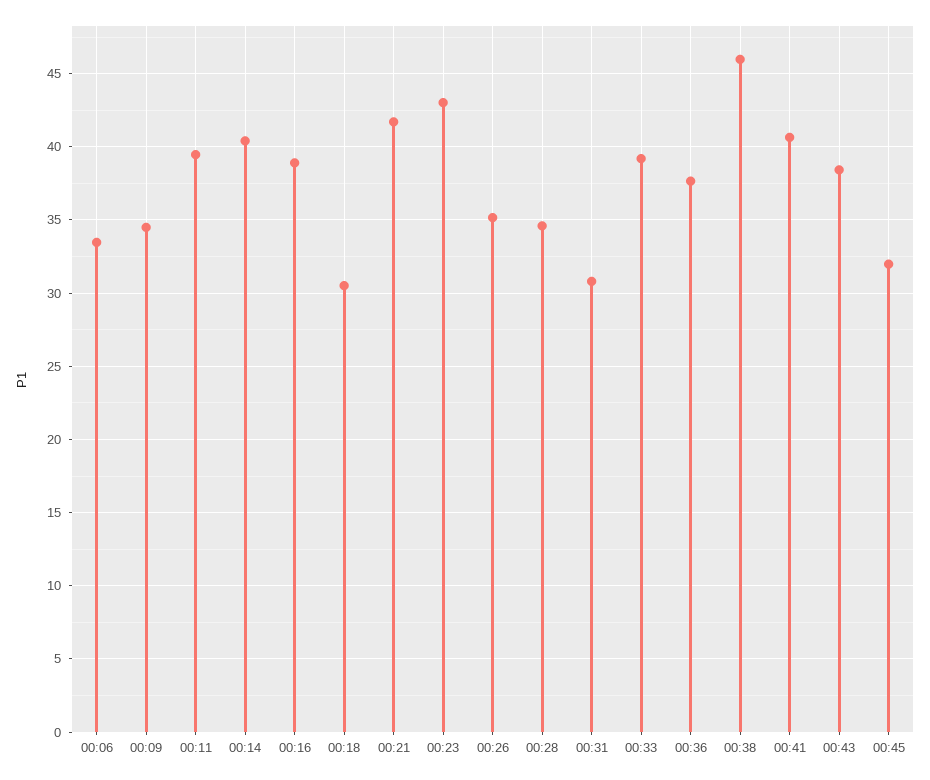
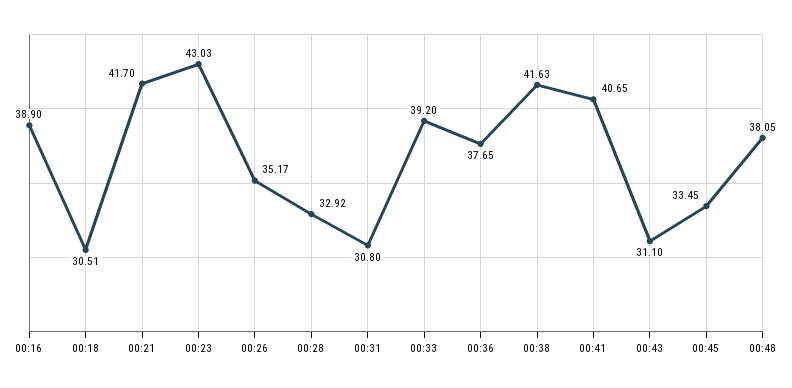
00:06: 33.5 -> none
00:09: 34.5 -> none
00:11: 39.5 -> none
00:14: 40.5 -> none
00:28: 34.5 -> 32.92
00:38: 46 -> 41.63
00:43: 38.5 -> 31.1
00:45: 32 -> 33.45
00:48: none -> 38.05

